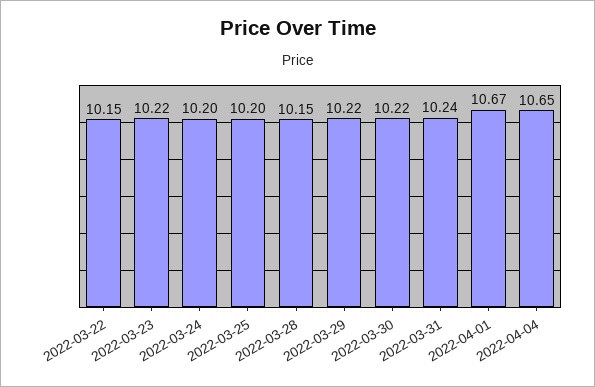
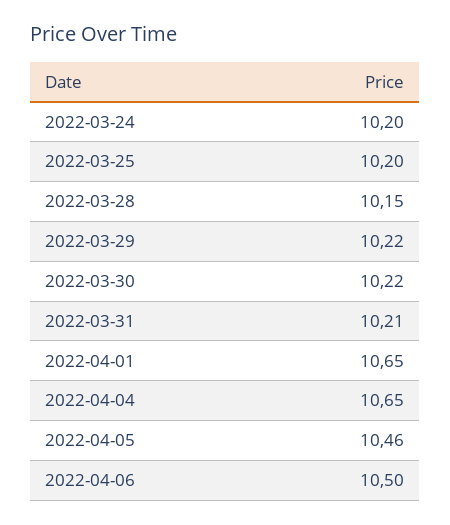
2022-03-22: 10.15 -> none
2022-03-23: 10.22 -> none
2022-03-31: 10.24 -> 10.21
2022-04-01: 10.67 -> 10.65
2022-04-05: none -> 10.46
2022-04-06: none -> 10.5

